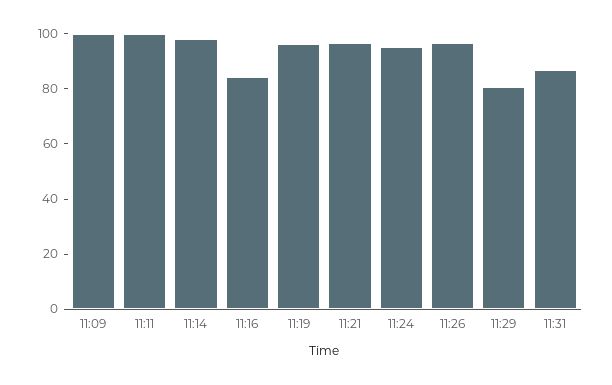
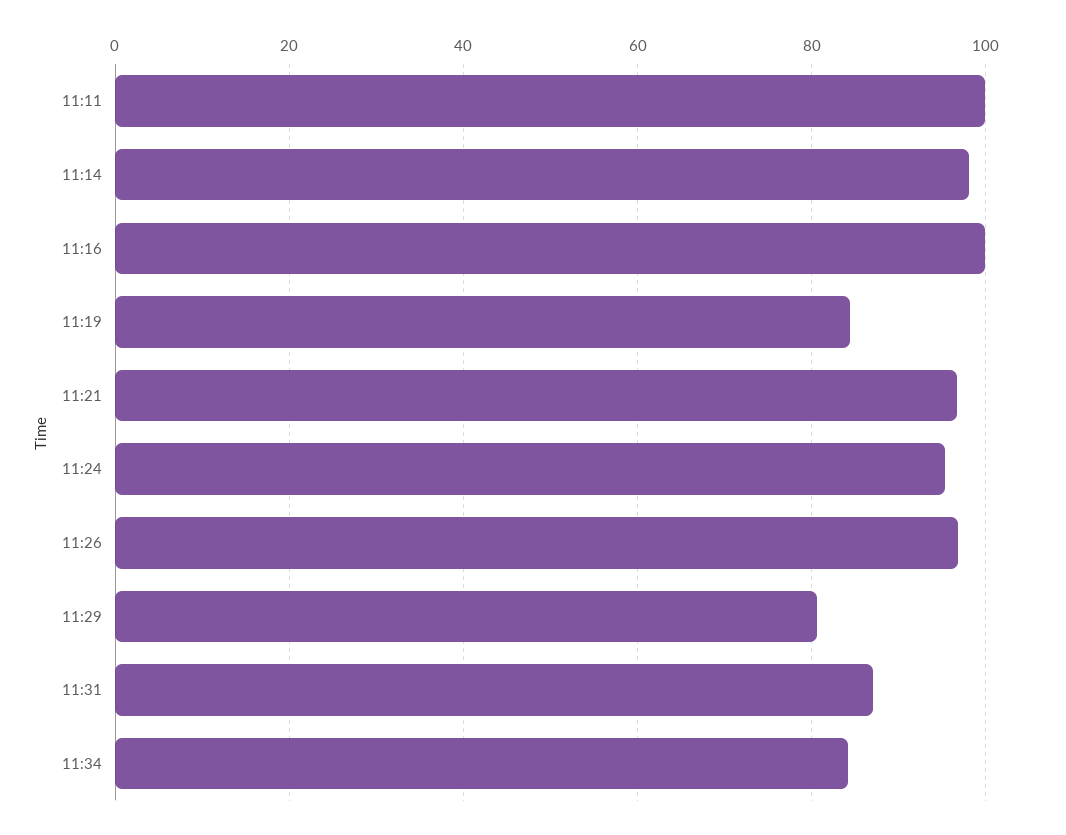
11:09: 100 -> none
11:16: 85 -> 100
11:19: 95 -> 84
11:34: none -> 84

